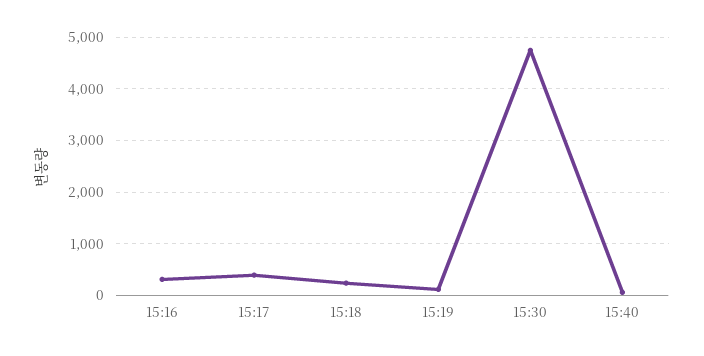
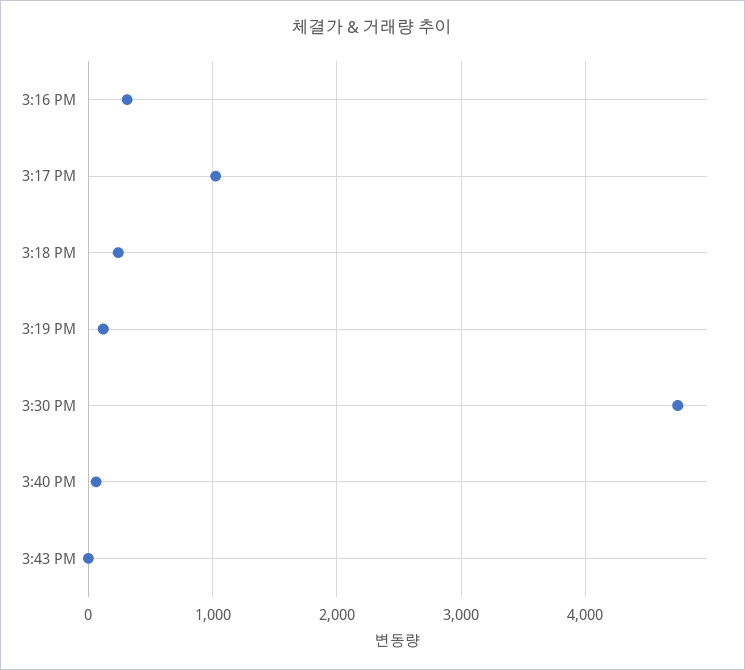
15:17: 400 -> 1000
3:43 PM: none -> 0

